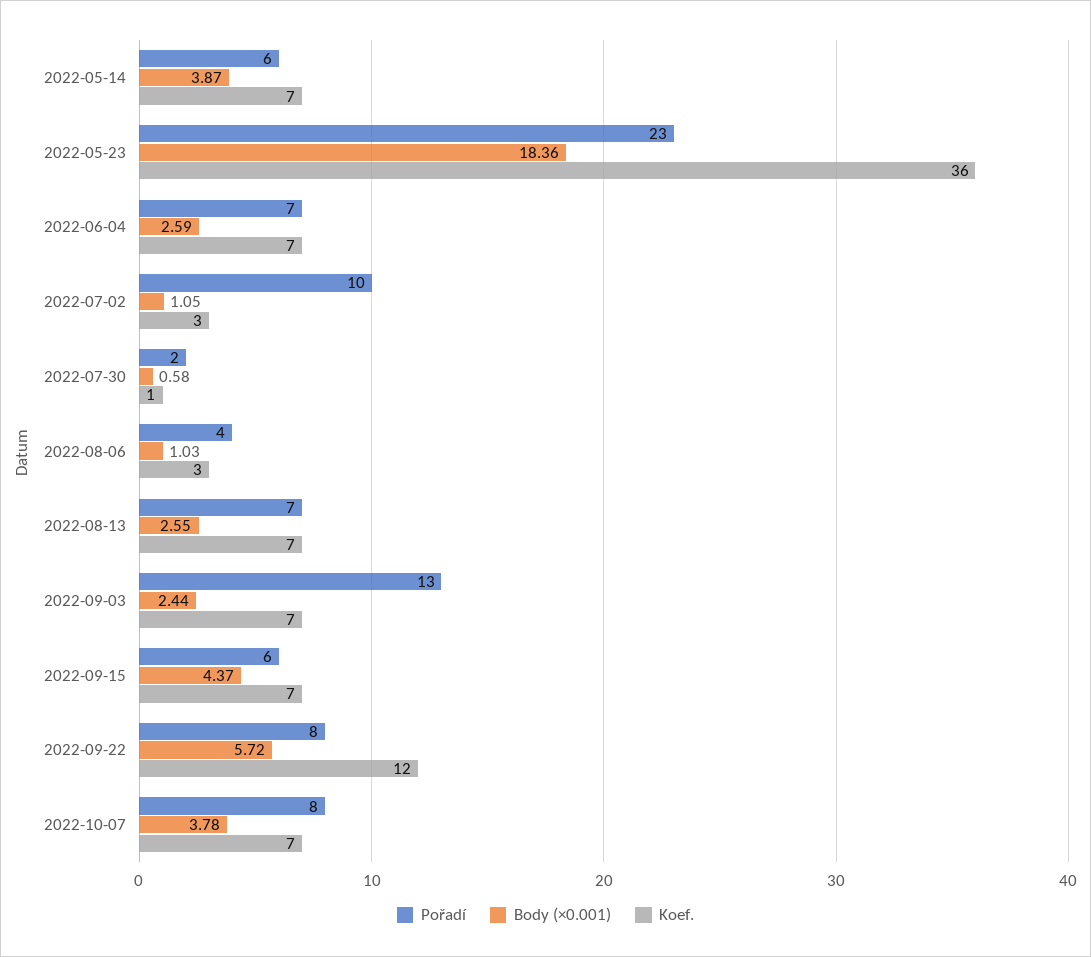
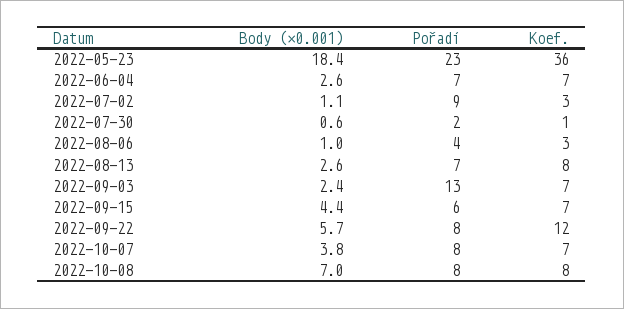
Pořadí, 2022-05-14: 6 -> none
Body (×0.001), 2022-05-14: 3.87 -> none
Koef., 2022-05-14: 7 -> none
Pořadí, 2022-07-02: 10 -> 9
Koef., 2022-08-13: 7 -> 8
Body (×0.001), 2022-10-08: none -> 7
Pořadí, 2022-10-08: none -> 8
Koef., 2022-10-08: none -> 8

